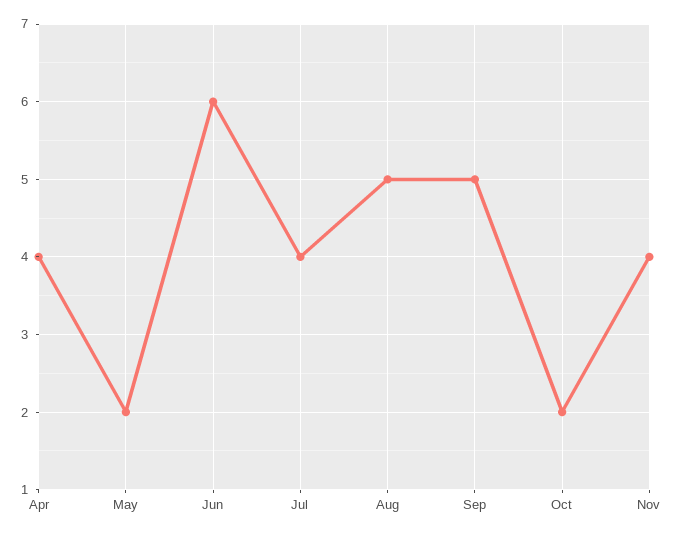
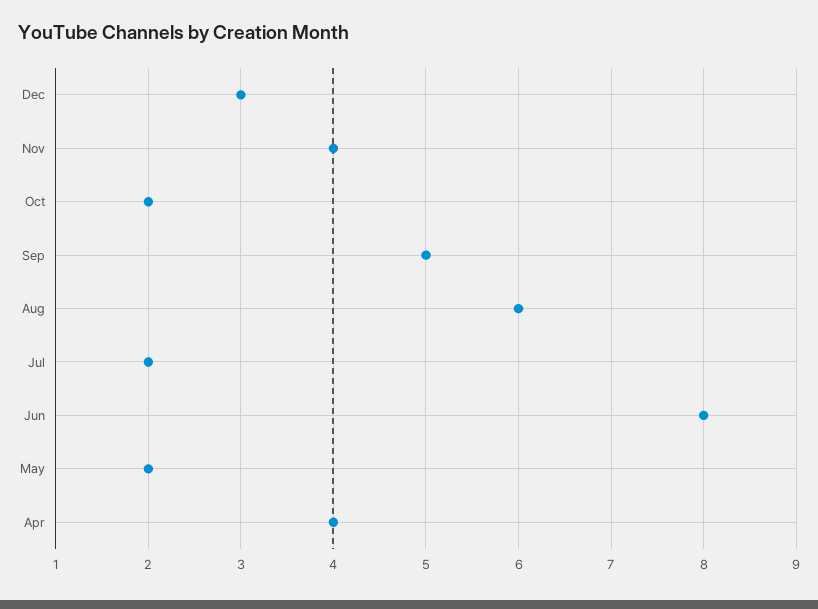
Jun: 6 -> 8
Jul: 4 -> 2
Aug: 5 -> 6
Dec: none -> 3

